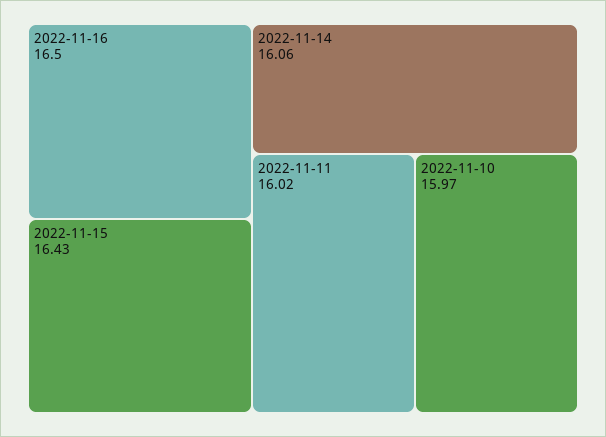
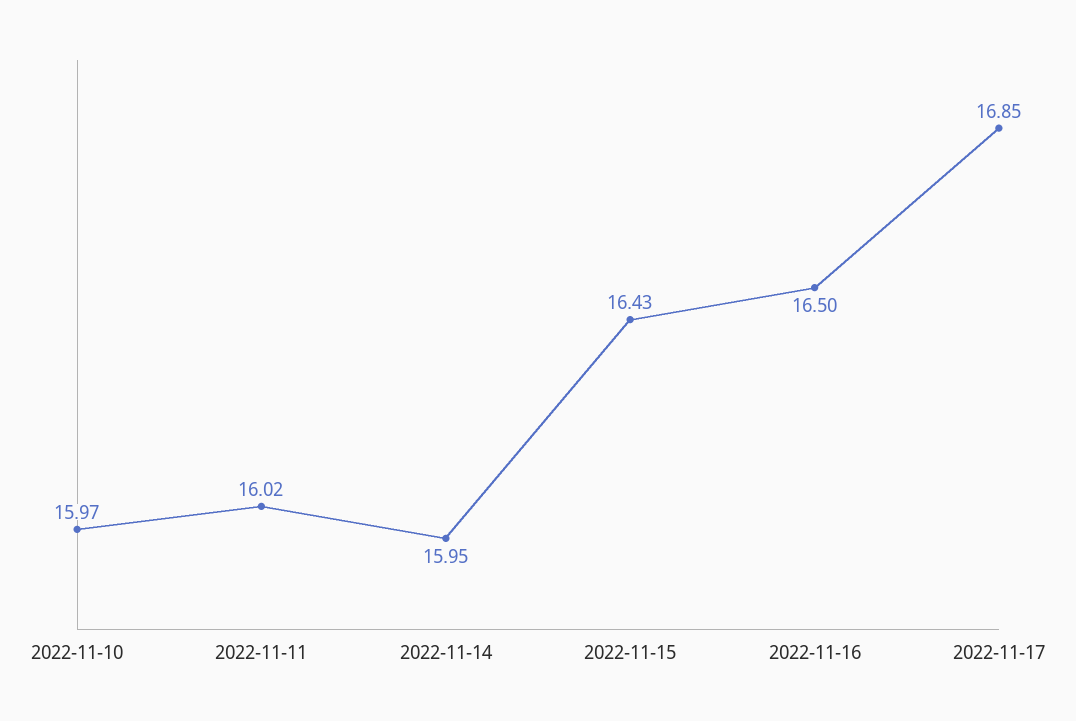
2022-11-14: 16.06 -> 15.95
2022-11-17: none -> 16.85

